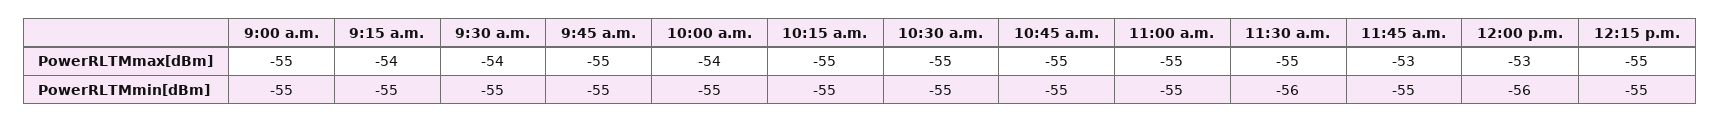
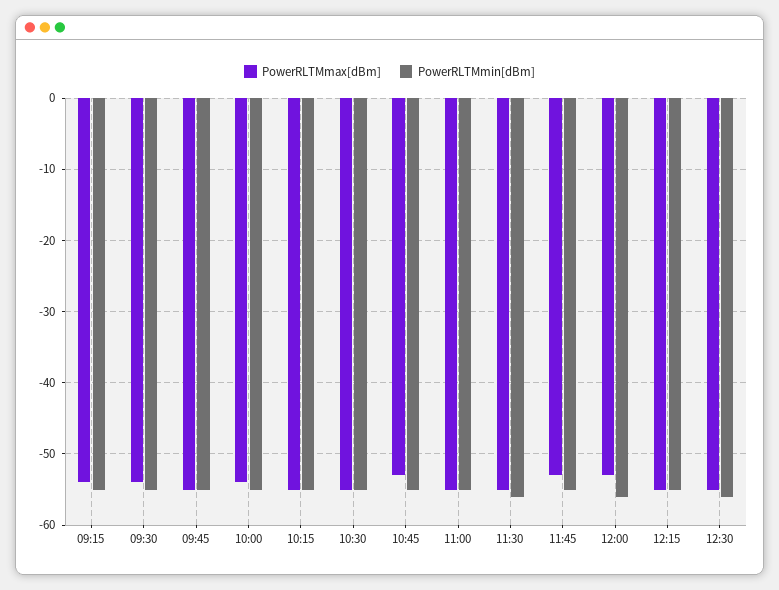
PowerRLTMmax[dBm], 9:00 a.m.: -55 -> none
PowerRLTMmax[dBm], 10:45 a.m.: -55 -> -53
PowerRLTMmin[dBm], 9:00 a.m.: -55 -> none
PowerRLTMmax[dBm], 12:30: none -> -55
PowerRLTMmin[dBm], 12:30: none -> -56

